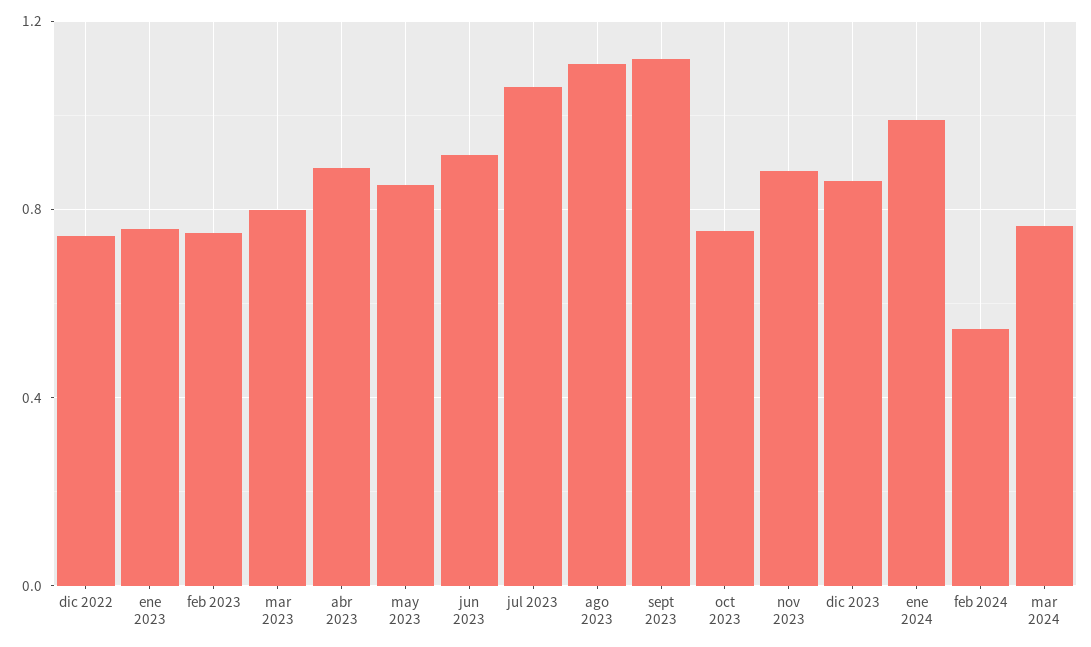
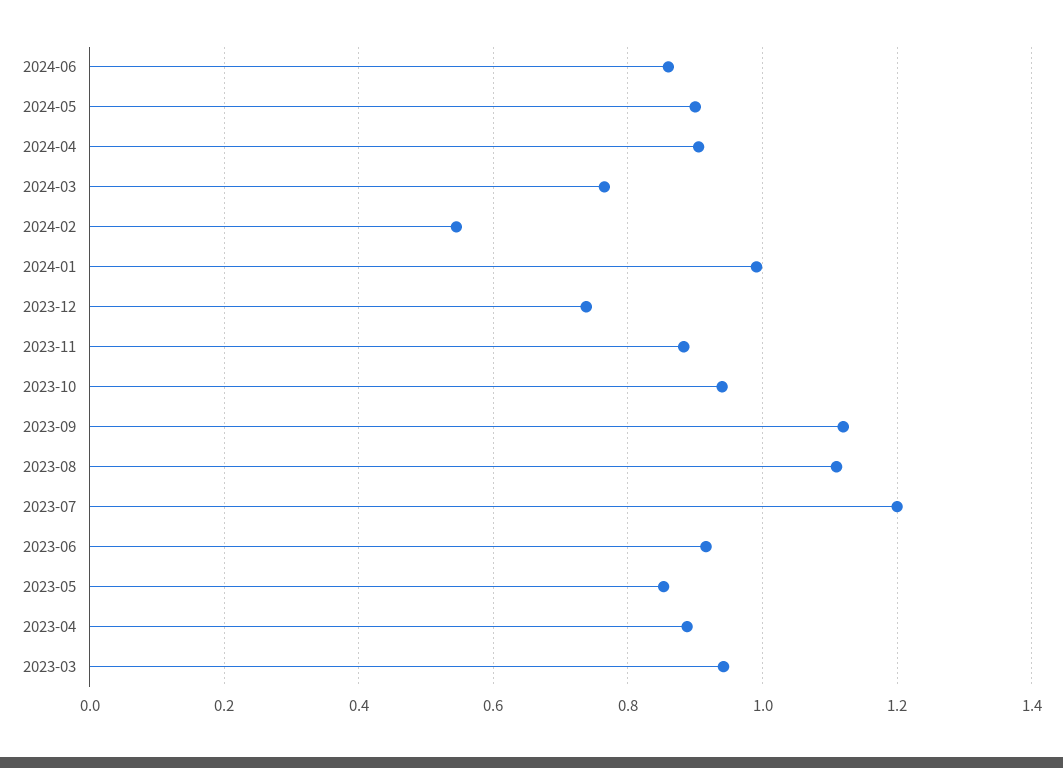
dic 2022: 0.75 -> none
ene 2023: 0.75 -> none
feb 2023: 0.75 -> none
mar 2023: 0.8 -> 0.94
jul 2023: 1.05 -> 1.2
oct 2023: 0.75 -> 0.94
dic 2023: 0.85 -> 0.74
2024-06: none -> 0.86
2024-05: none -> 0.9
2024-04: none -> 0.9

